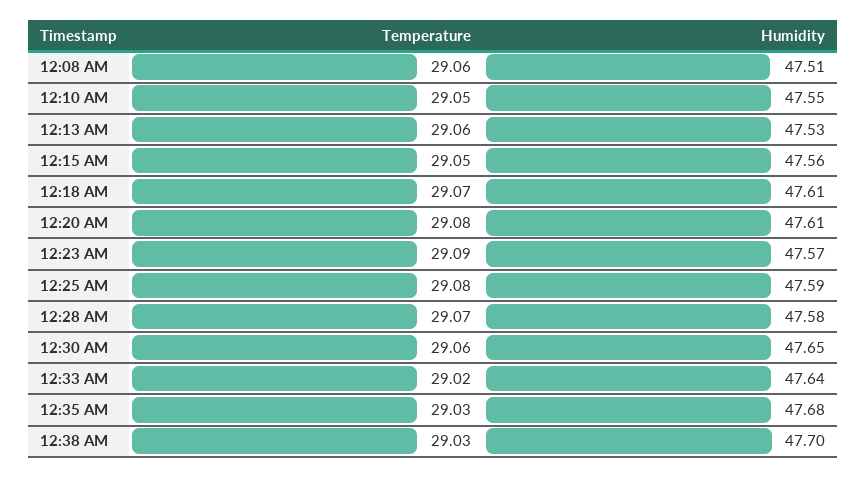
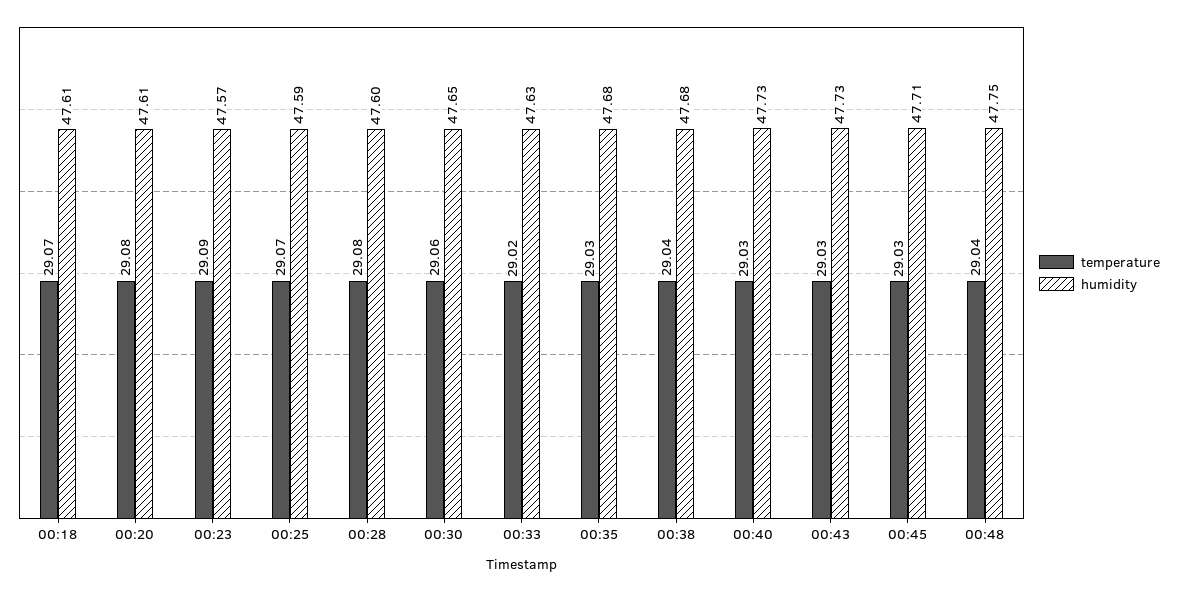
Temperature, 12:08 AM: 29.06 -> none
Humidity, 12:08 AM: 47.51 -> none
Temperature, 12:10 AM: 29.05 -> none
Humidity, 12:10 AM: 47.55 -> none
Temperature, 12:13 AM: 29.06 -> none
Humidity, 12:13 AM: 47.53 -> none
Temperature, 12:15 AM: 29.05 -> none
Humidity, 12:15 AM: 47.56 -> none
Temperature, 12:25 AM: 29.08 -> 29.07
Temperature, 12:28 AM: 29.07 -> 29.08
Humidity, 12:28 AM: 47.58 -> 47.6
Humidity, 12:33 AM: 47.64 -> 47.63
Temperature, 12:38 AM: 29.03 -> 29.04
Humidity, 12:38 AM: 47.7 -> 47.68
Temperature, 00:40: none -> 29.03
Humidity, 00:40: none -> 47.73
Temperature, 00:43: none -> 29.03
Humidity, 00:43: none -> 47.73
Temperature, 00:45: none -> 29.03
Humidity, 00:45: none -> 47.71
Temperature, 00:48: none -> 29.04
Humidity, 00:48: none -> 47.75

